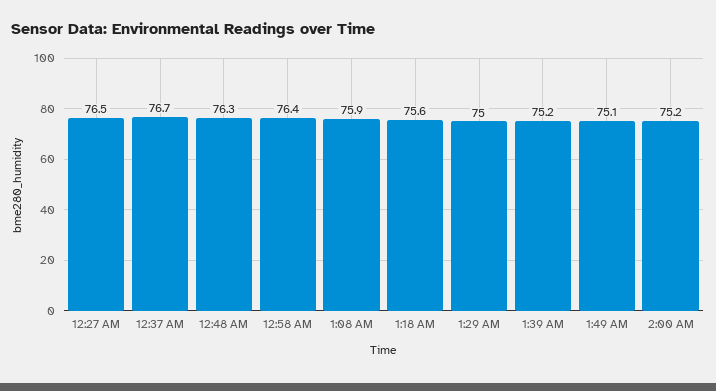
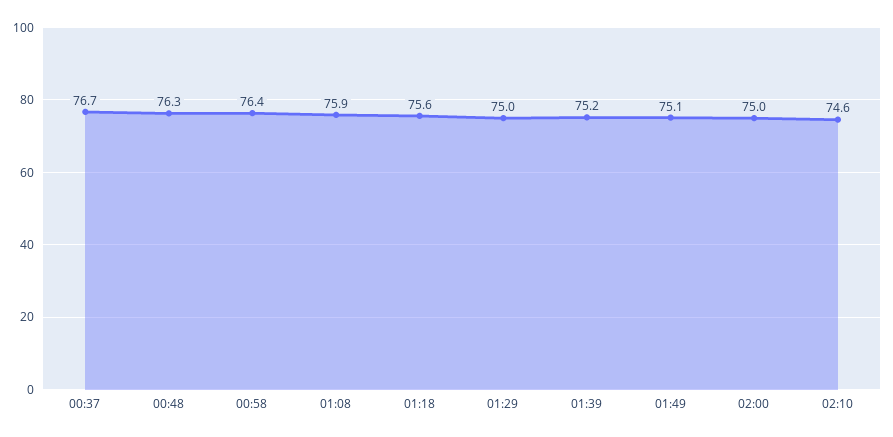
12:27 AM: 76.5 -> none
2:00 AM: 75.2 -> 75
02:10: none -> 74.6

